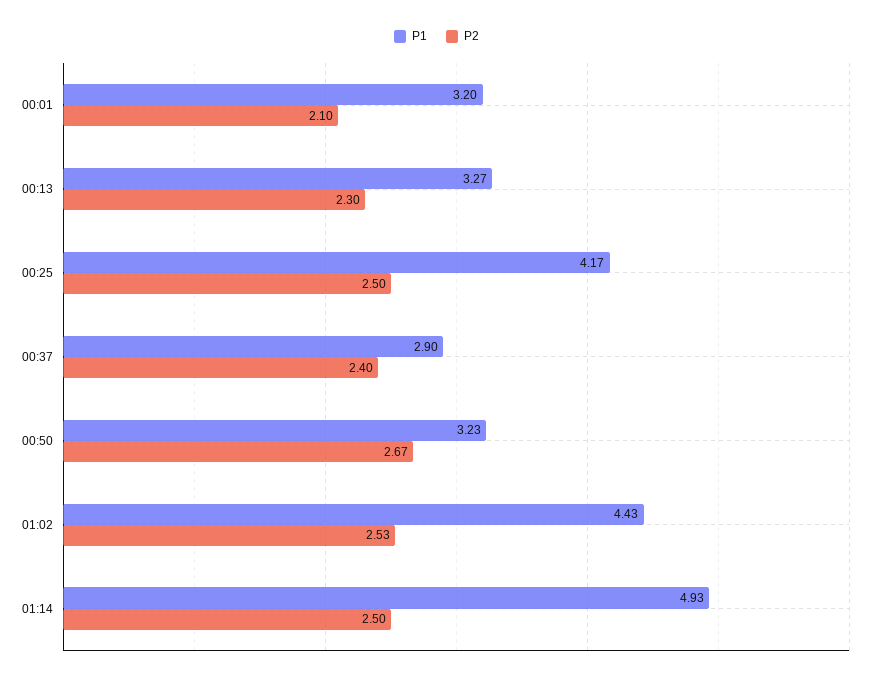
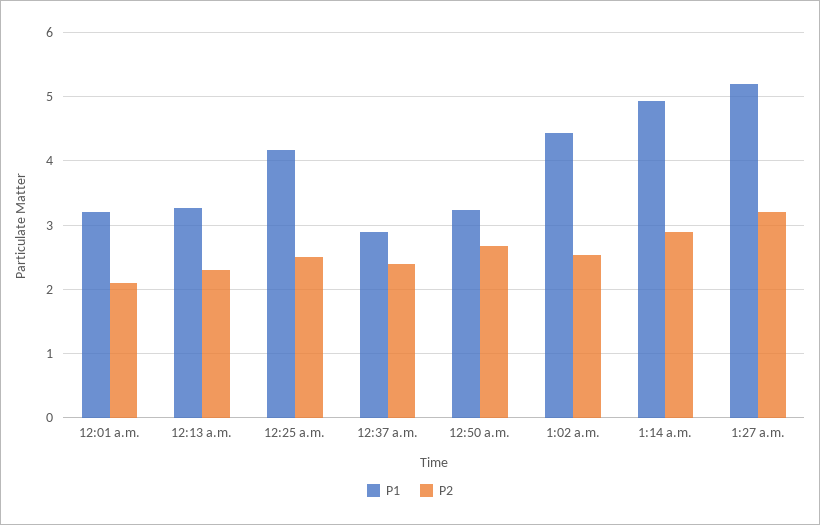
P2, 01:14: 2.5 -> 2.9
P1, 1:27 a.m.: none -> 5.2
P2, 1:27 a.m.: none -> 3.2

